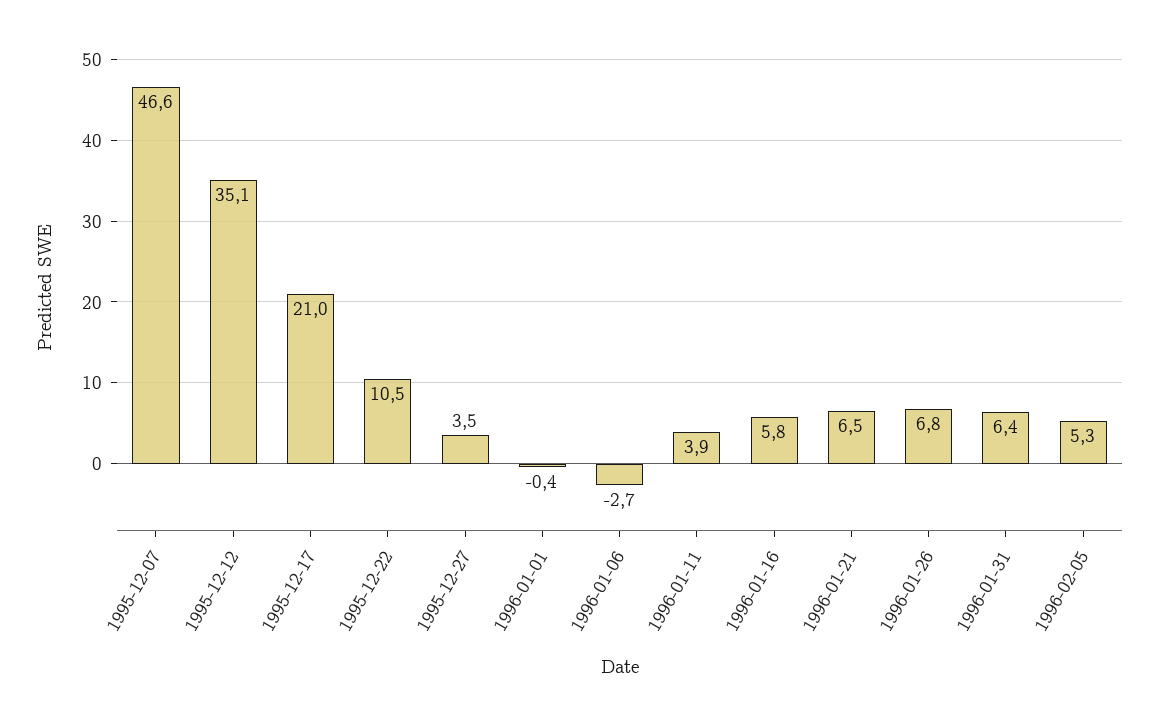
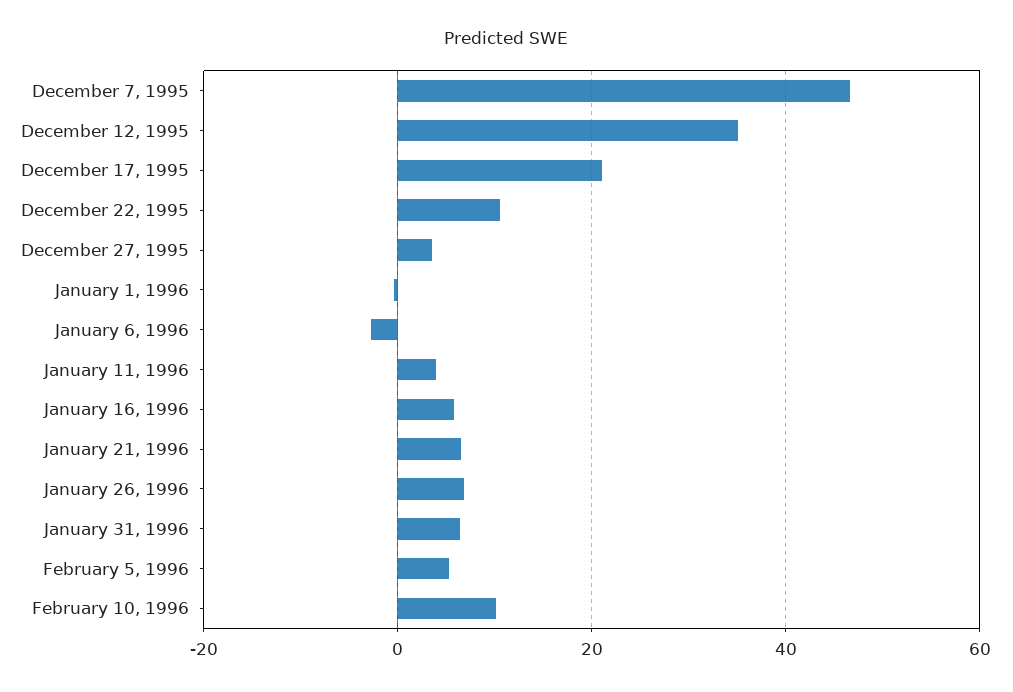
February 10, 1996: none -> 10

